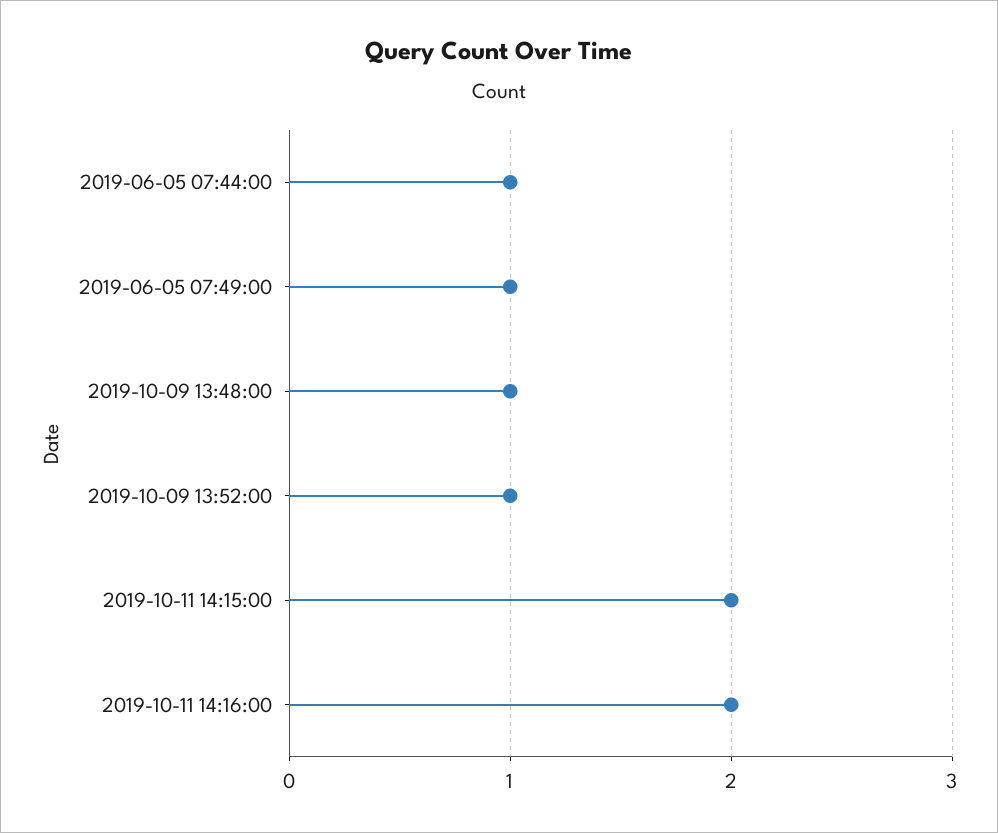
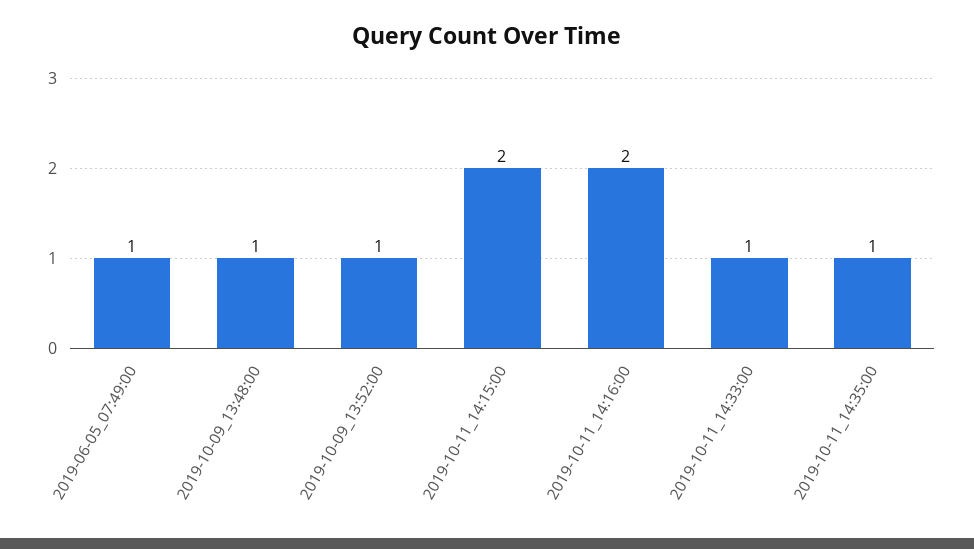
2019-06-05 07:44:00: 1 -> none
2019-10-11_14:33:00: none -> 1
2019-10-11_14:35:00: none -> 1

